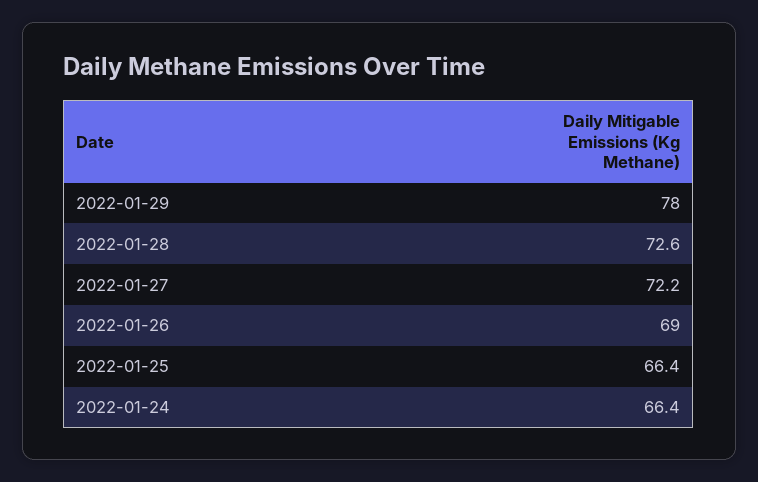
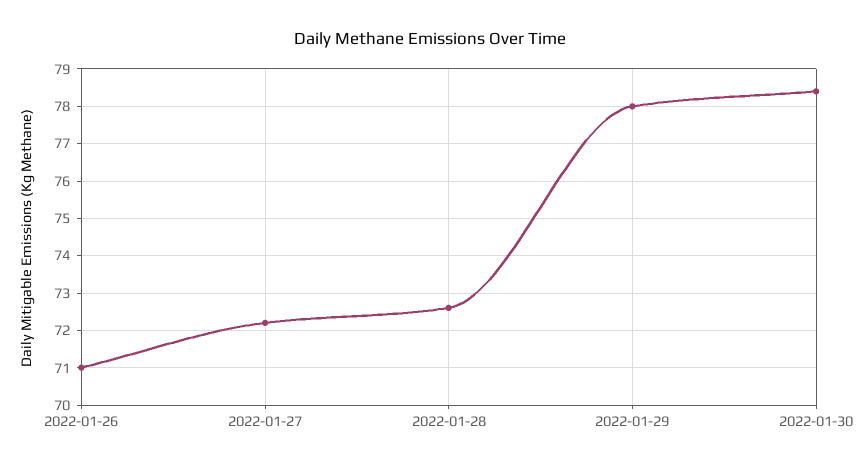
2022-01-26: 69 -> 71
2022-01-25: 66.4 -> none
2022-01-24: 66.4 -> none
2022-01-30: none -> 78.5

